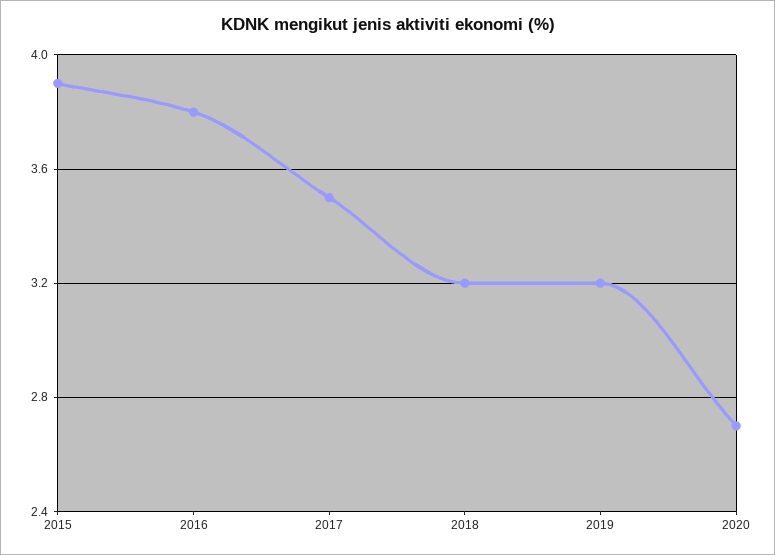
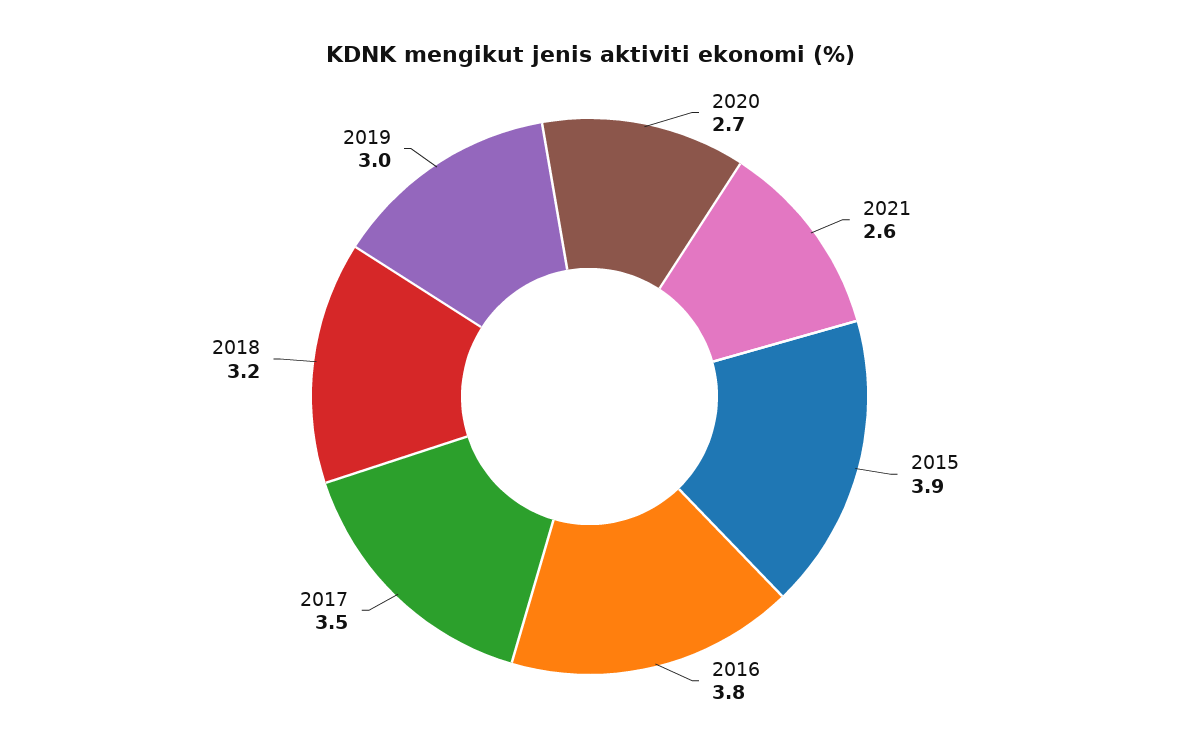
2019: 3.2 -> 3
2021: none -> 2.6

